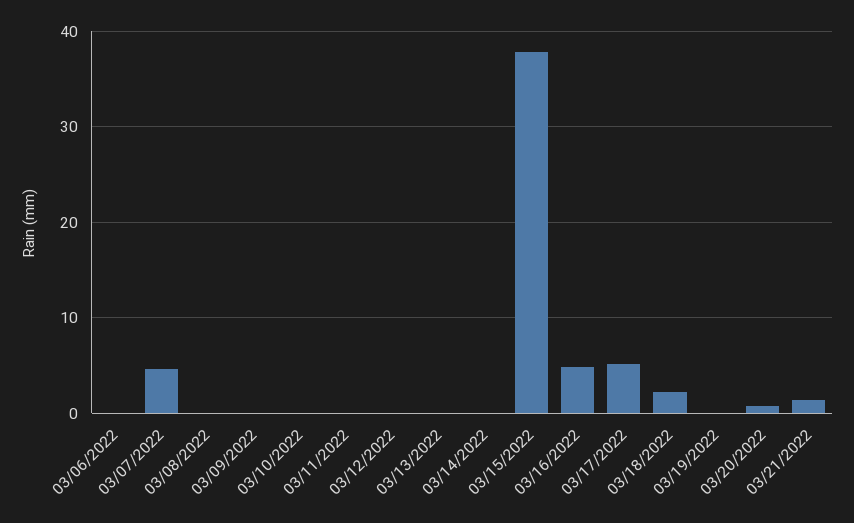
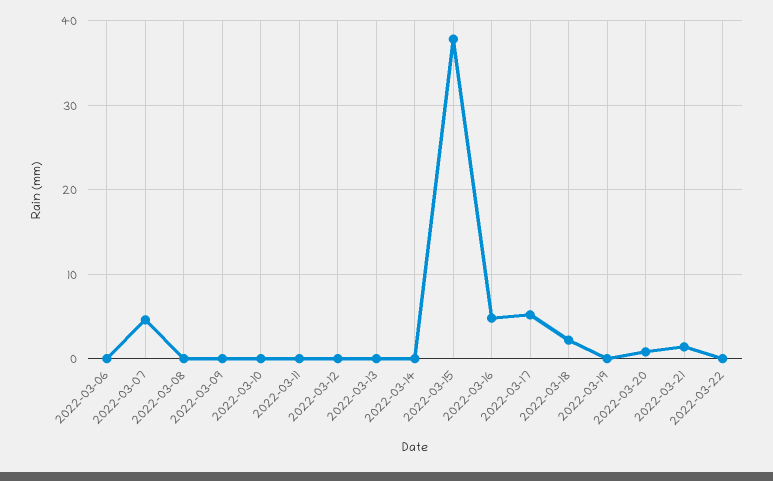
2022-03-22: none -> 0

